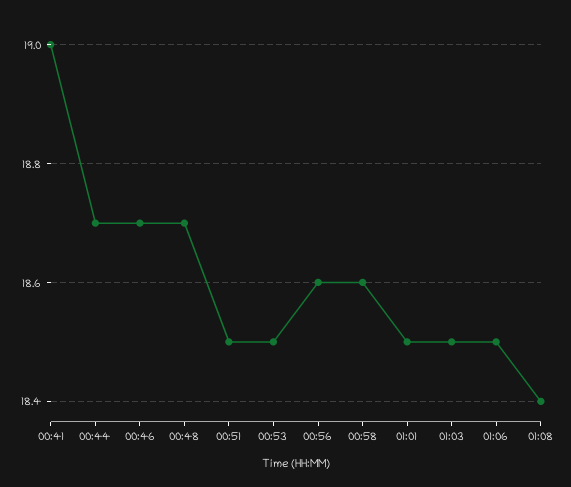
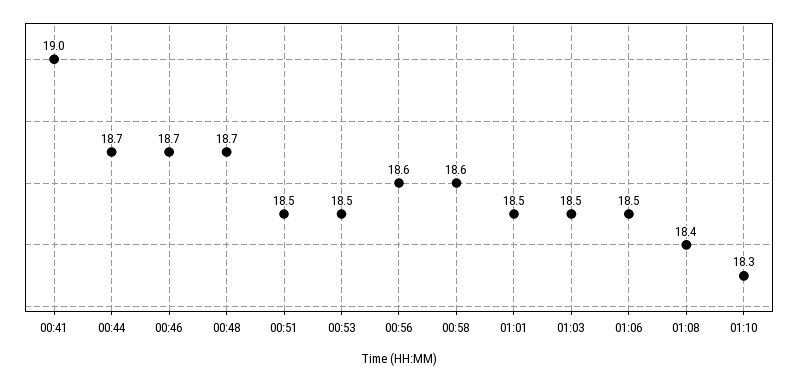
01:10: none -> 18.3

